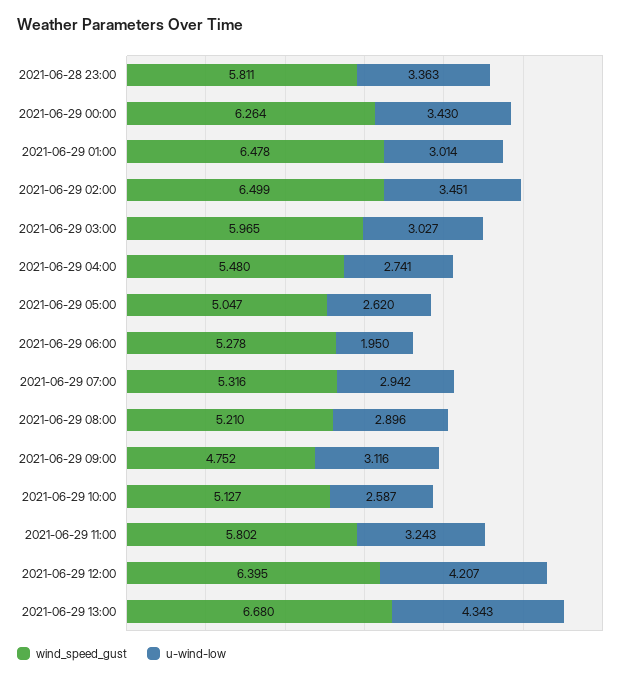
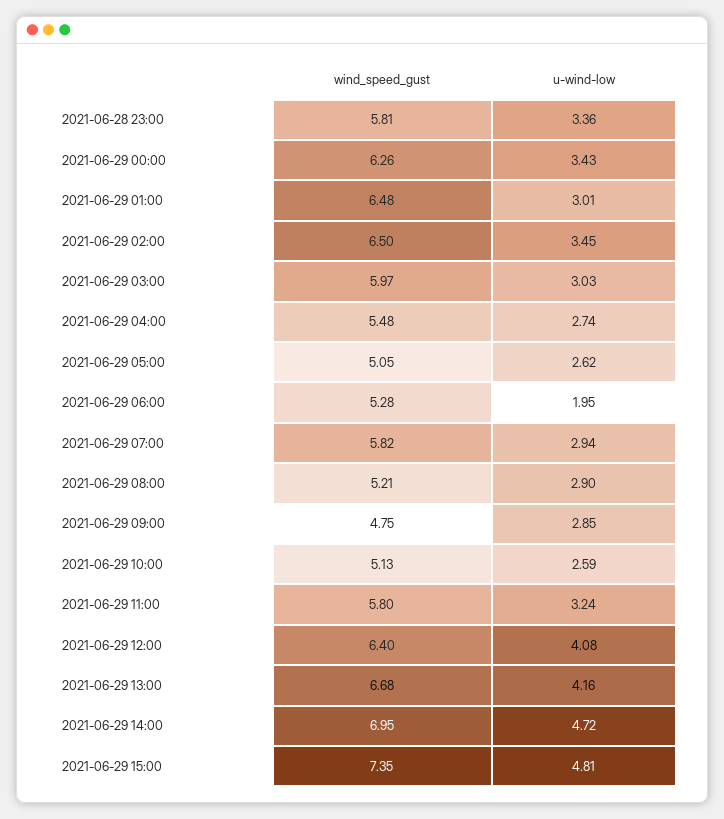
wind_speed_gust, 2021-06-29 07:00: 5.316 -> 5.82
u-wind-low, 2021-06-29 09:00: 3.116 -> 2.85
u-wind-low, 2021-06-29 12:00: 4.207 -> 4.08
u-wind-low, 2021-06-29 13:00: 4.343 -> 4.16
wind_speed_gust, 2021-06-29 14:00: none -> 6.95
u-wind-low, 2021-06-29 14:00: none -> 4.72
wind_speed_gust, 2021-06-29 15:00: none -> 7.35
u-wind-low, 2021-06-29 15:00: none -> 4.81

